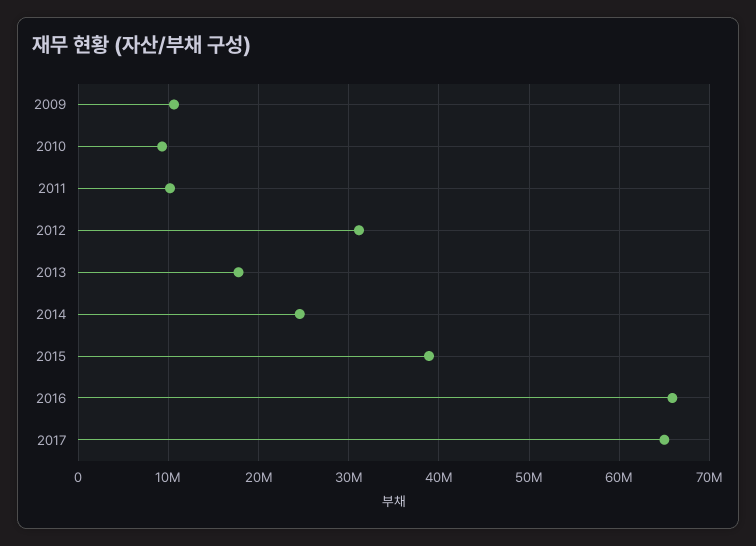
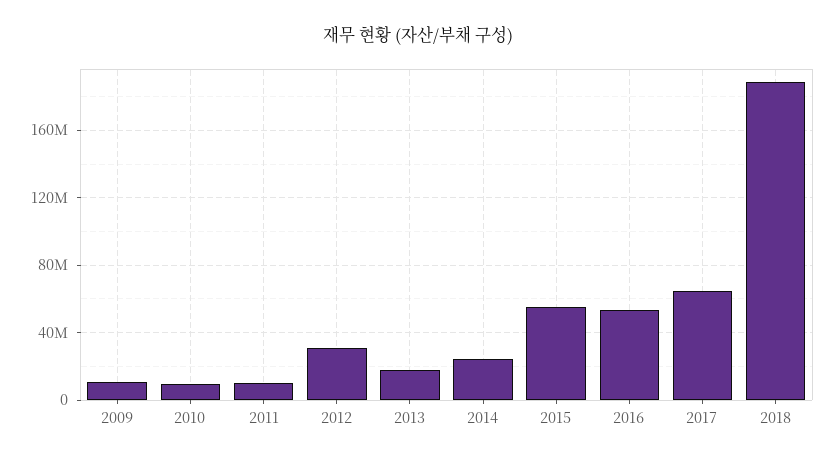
2015: 39000000 -> 55000000
2016: 66000000 -> 55000000
2018: none -> 190000000

